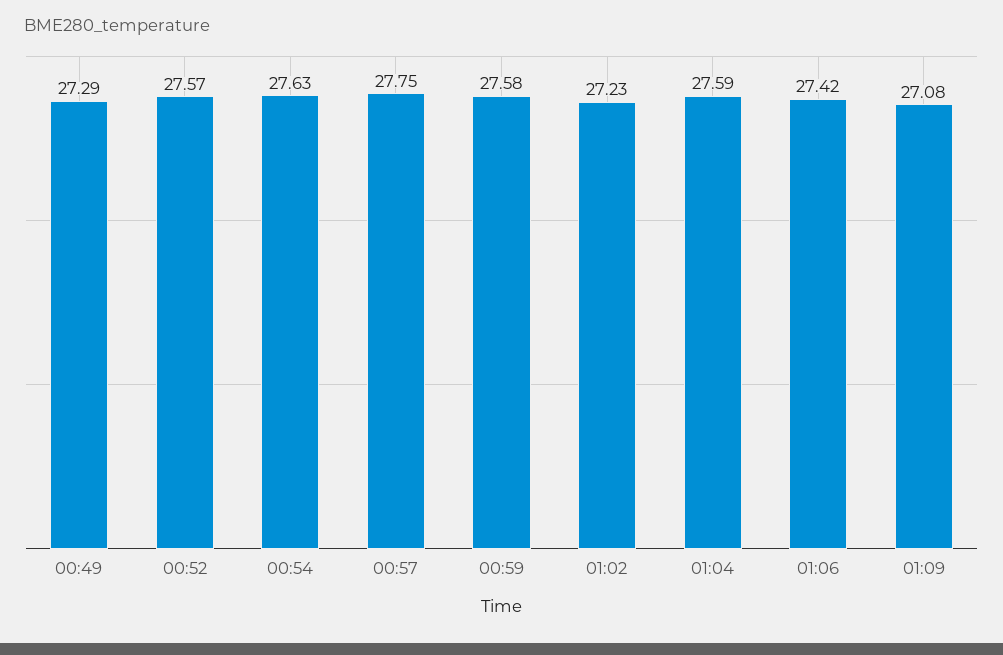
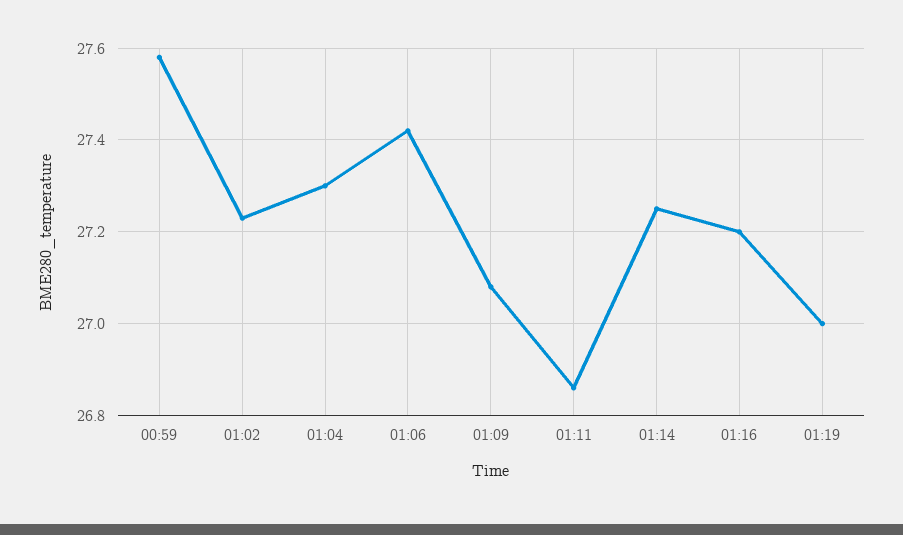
00:49: 27.29 -> none
00:52: 27.57 -> none
00:54: 27.63 -> none
00:57: 27.75 -> none
01:04: 27.59 -> 27.3
01:11: none -> 26.85
01:14: none -> 27.25
01:16: none -> 27.2
01:19: none -> 27

